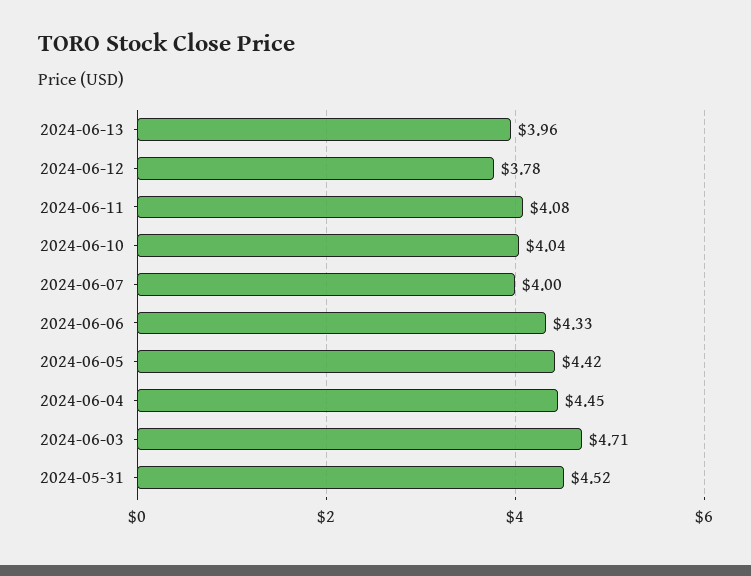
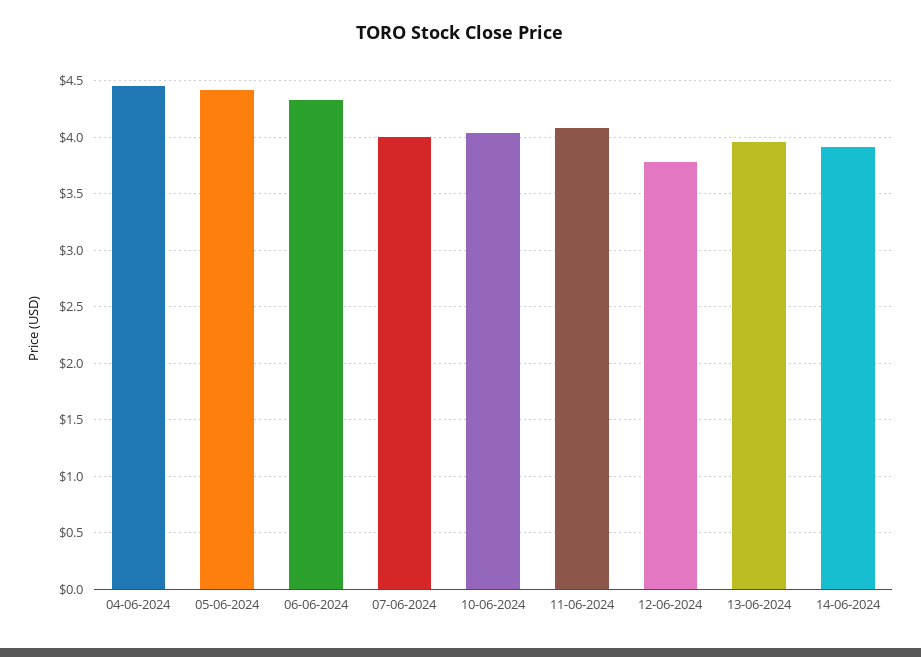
2024-06-03: 4.71 -> none
2024-05-31: 4.52 -> none
14-06-2024: none -> 3.9

